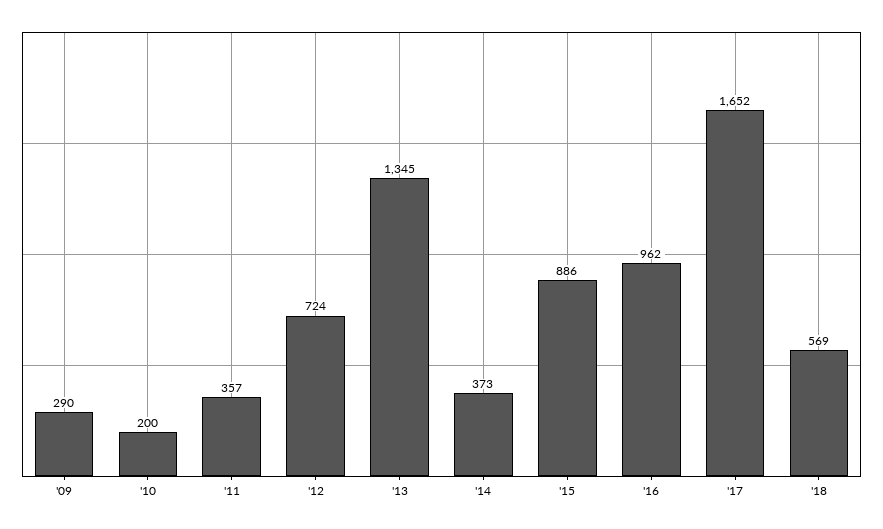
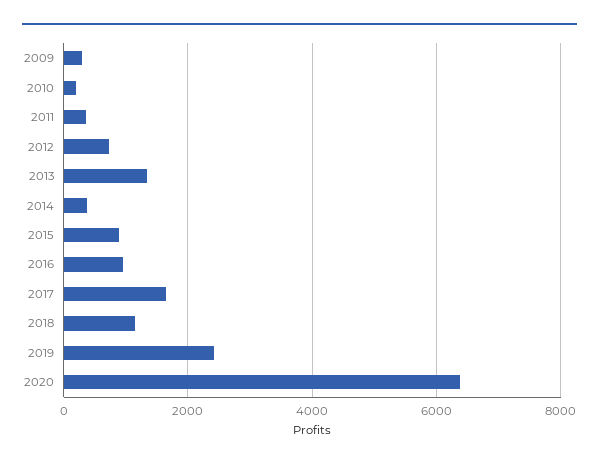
'18: 569 -> 1200
2019: none -> 2400
2020: none -> 6400

